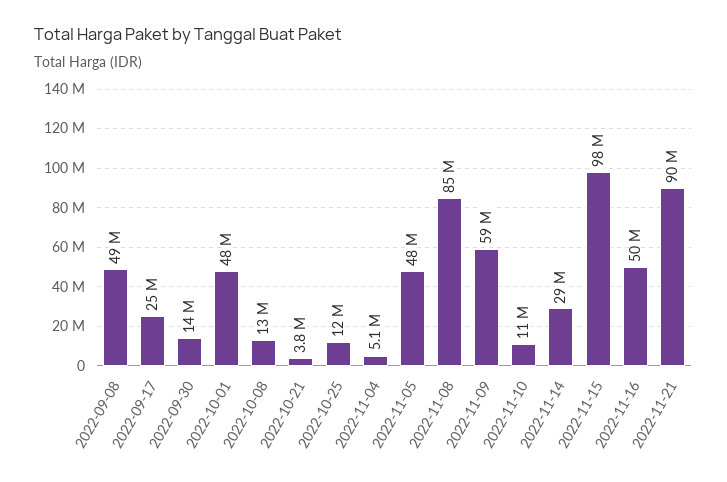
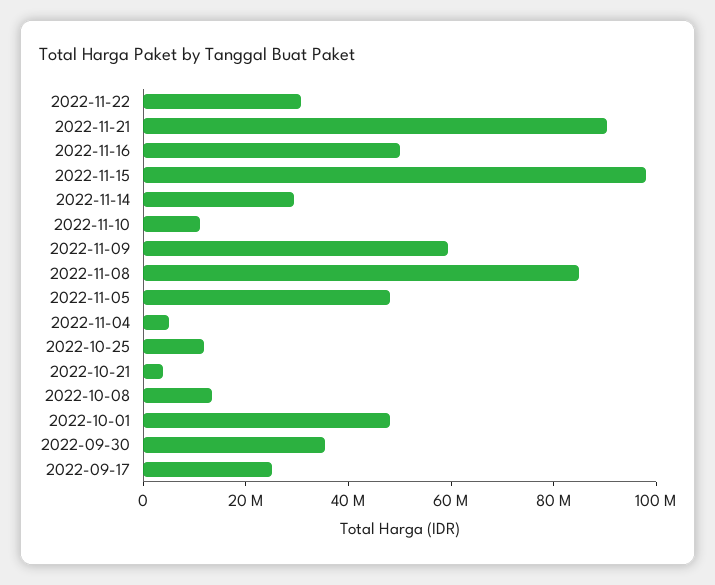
2022-09-08: 49000000 -> none
2022-09-30: 14000000 -> 35000000
2022-11-22: none -> 30000000

